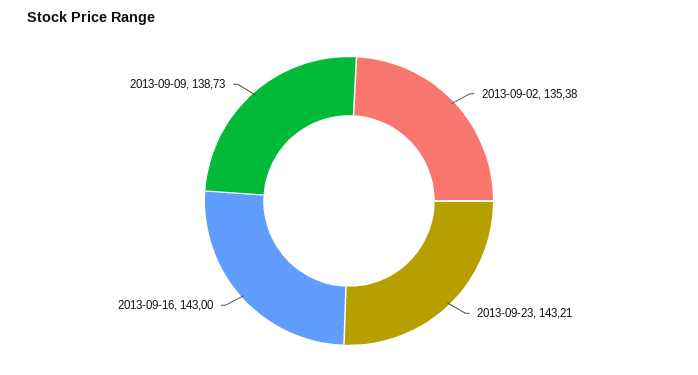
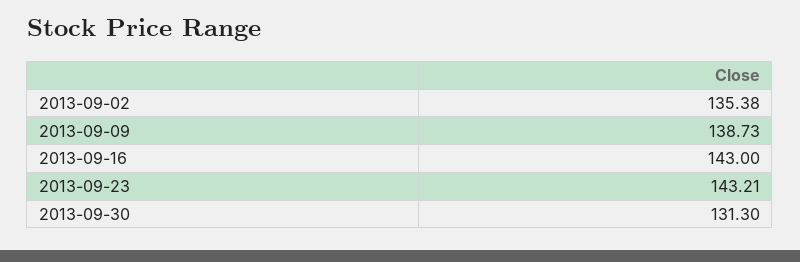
2013-09-30: none -> 131.3

